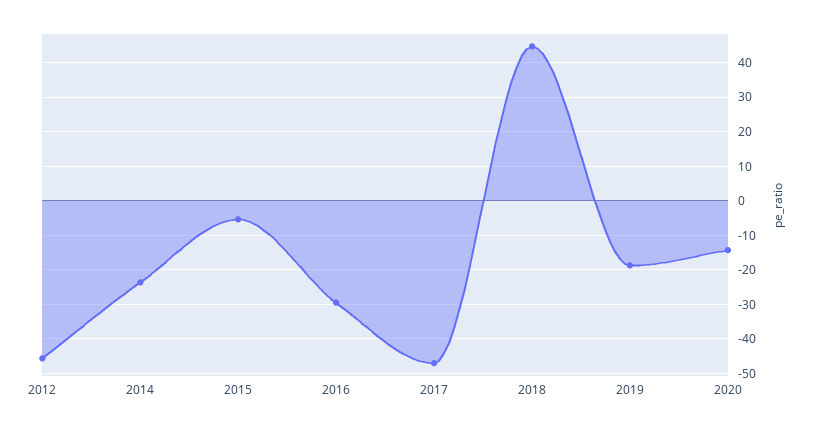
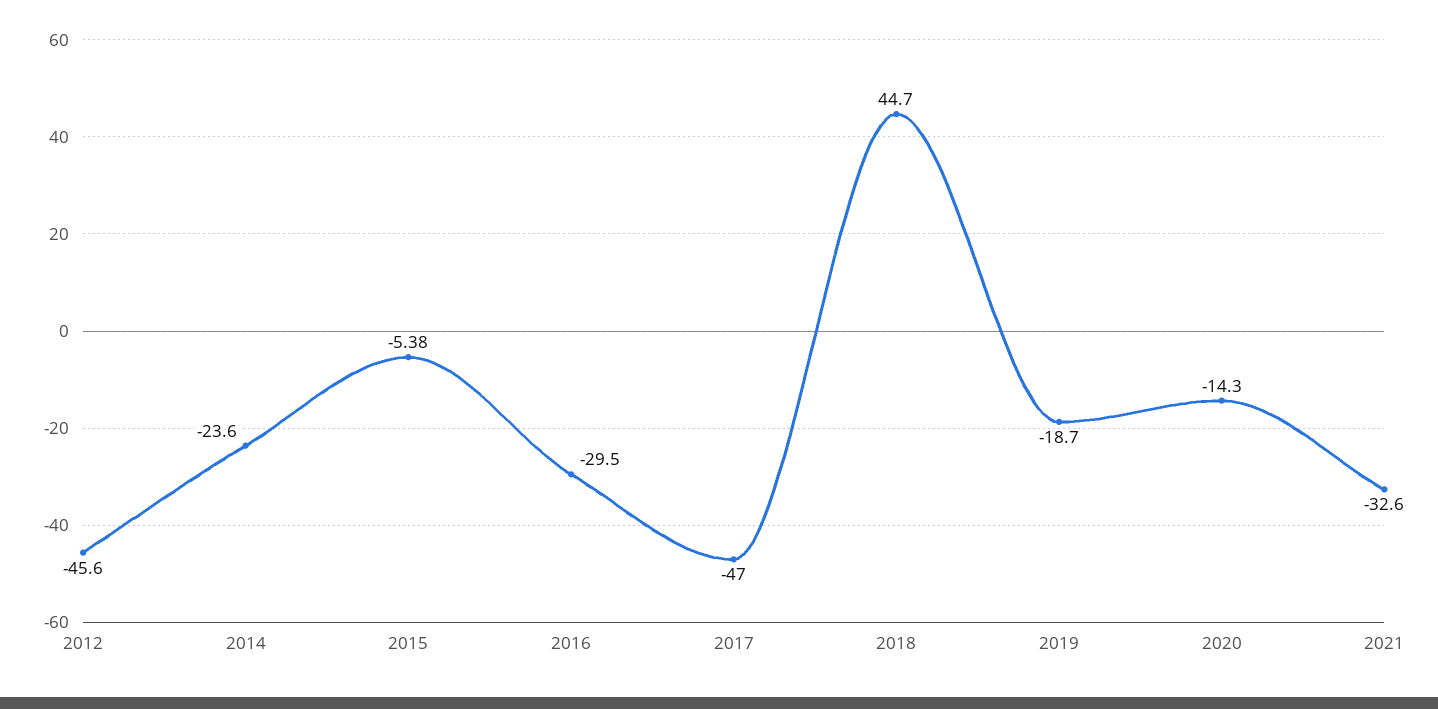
2021: none -> -32.6

